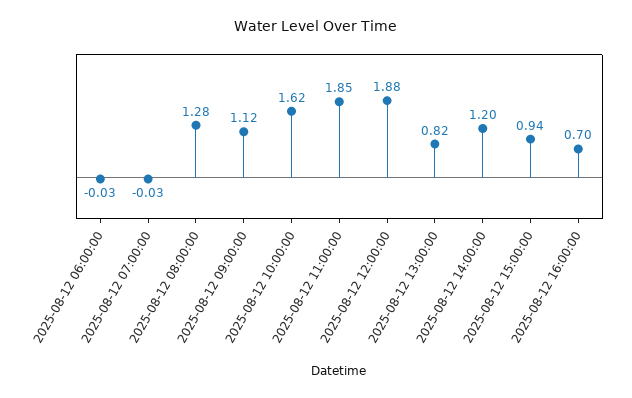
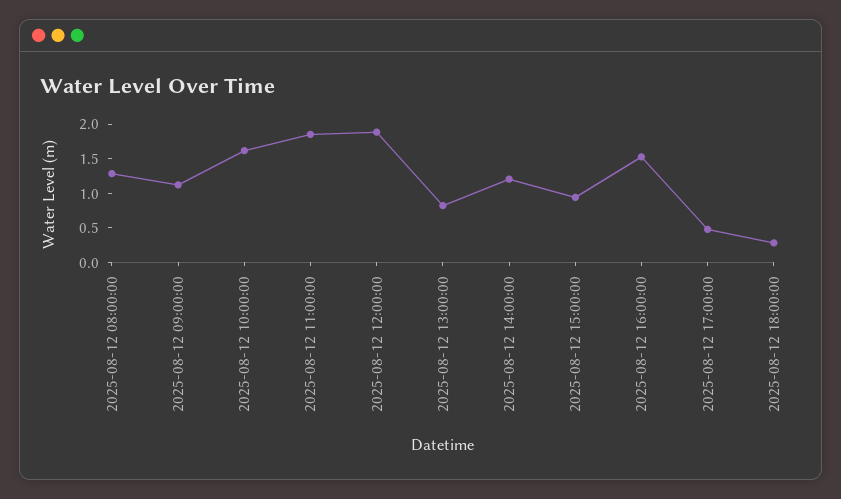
2025-08-12 06:00:00: -0.03 -> none
2025-08-12 07:00:00: -0.03 -> none
2025-08-12 16:00:00: 0.7 -> 1.5
2025-08-12 17:00:00: none -> 0.5
2025-08-12 18:00:00: none -> 0.25

